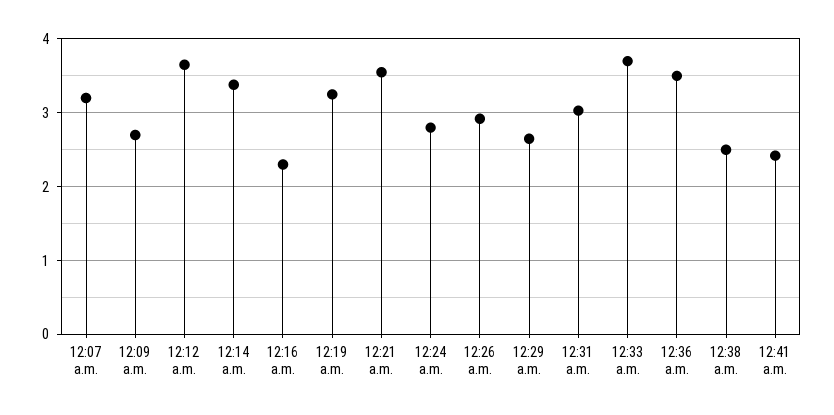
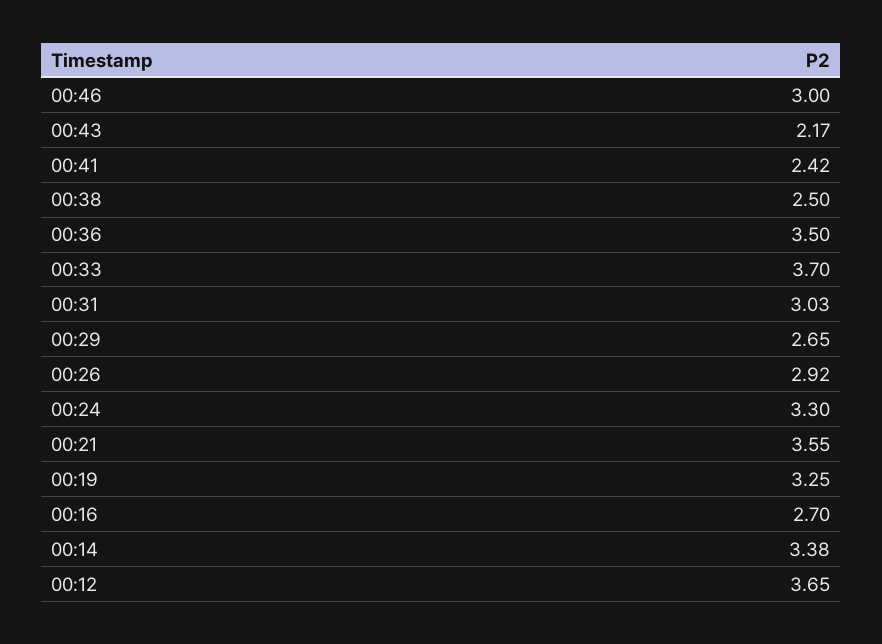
12:07 a.m.: 3.2 -> none
12:09 a.m.: 2.7 -> none
12:16 a.m.: 2.3 -> 2.7
12:24 a.m.: 2.8 -> 3.3
00:46: none -> 3
00:43: none -> 2.17

